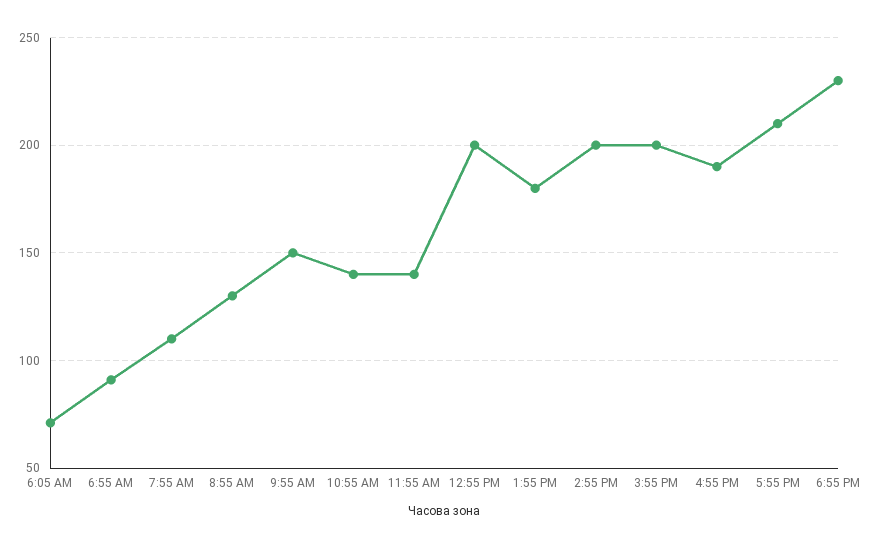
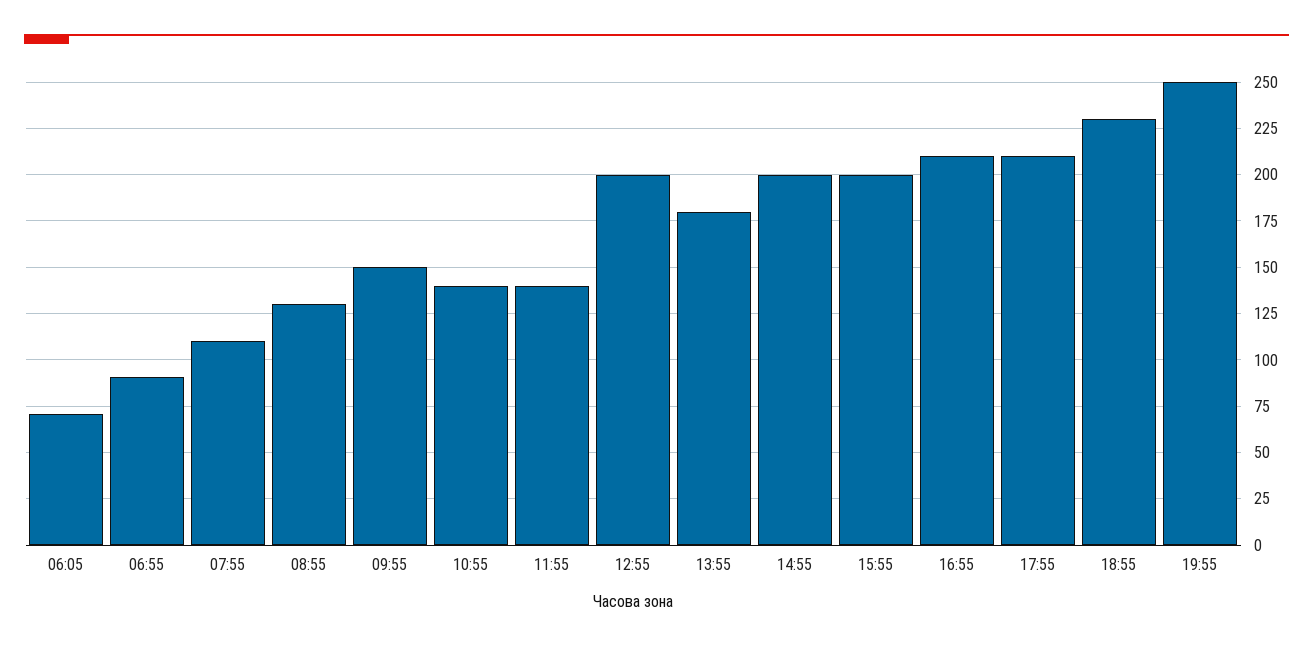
4:55 PM: 190 -> 210
19:55: none -> 250

